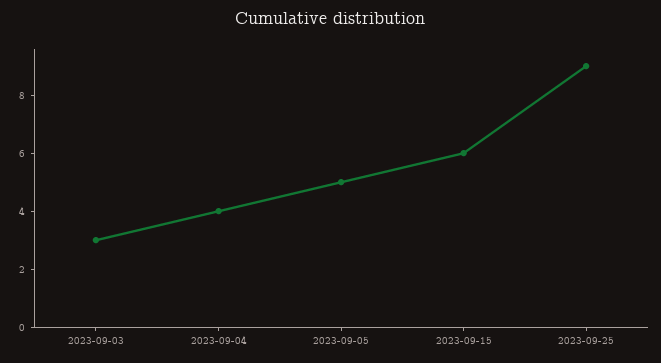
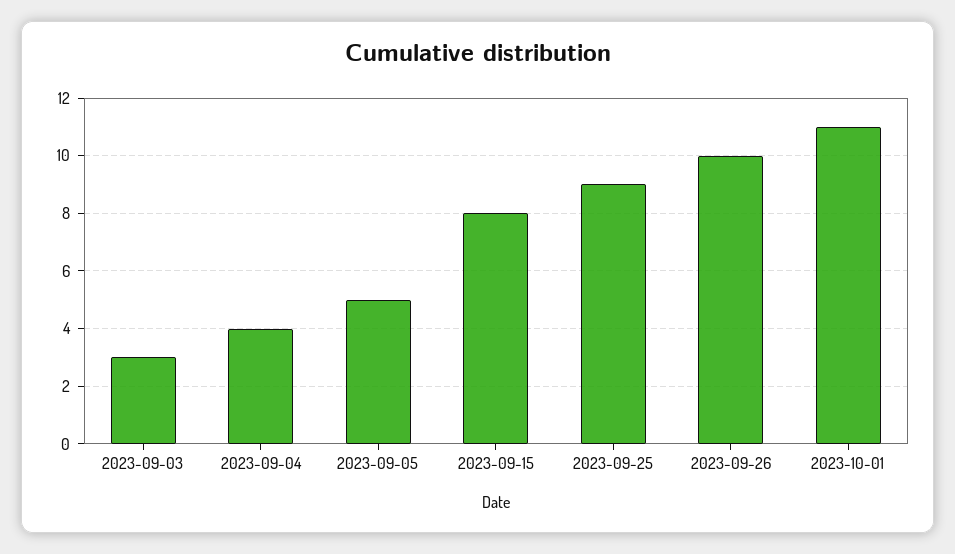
2023-09-15: 6 -> 8
2023-09-26: none -> 10
2023-10-01: none -> 11

